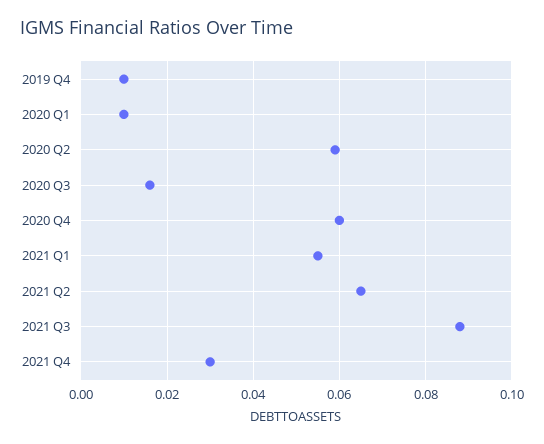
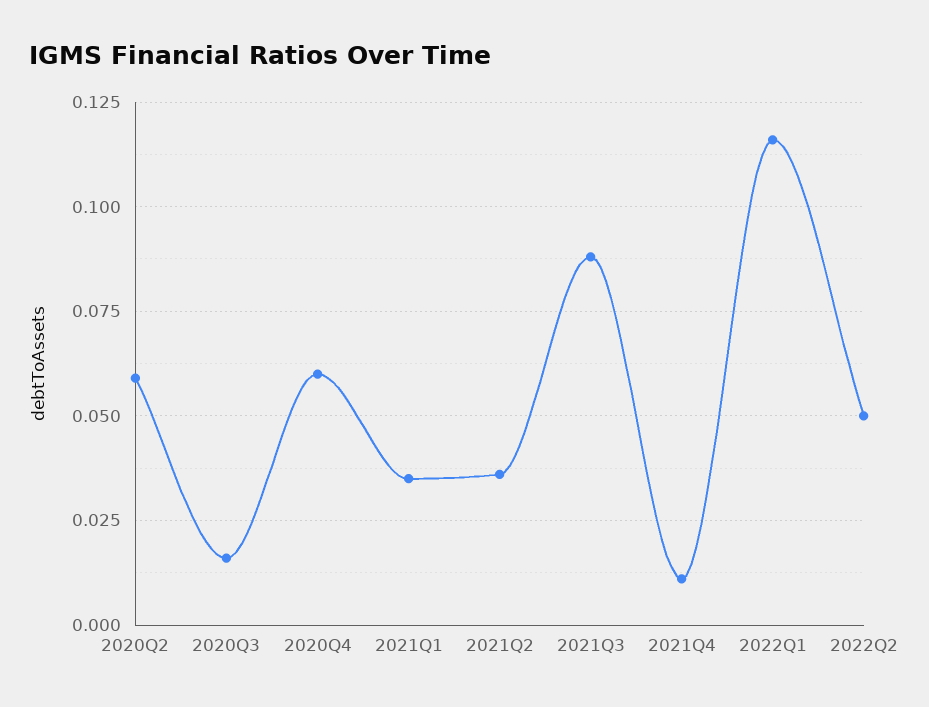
2019 Q4: 0.01 -> none
2020 Q1: 0.01 -> none
2021 Q1: 0.055 -> 0.035
2021 Q2: 0.065 -> 0.035
2021 Q4: 0.03 -> 0.01
2022Q1: none -> 0.115
2022Q2: none -> 0.05

